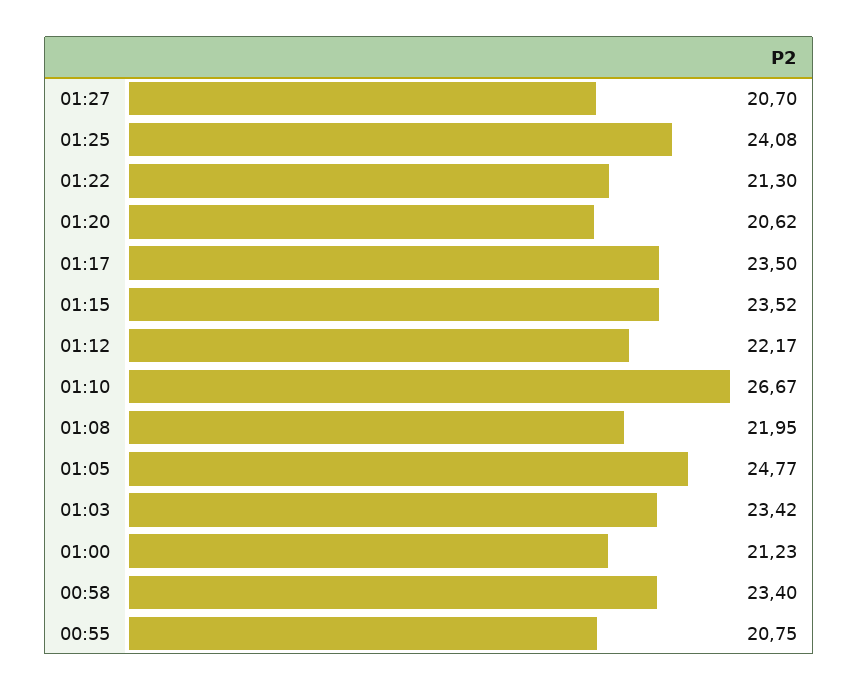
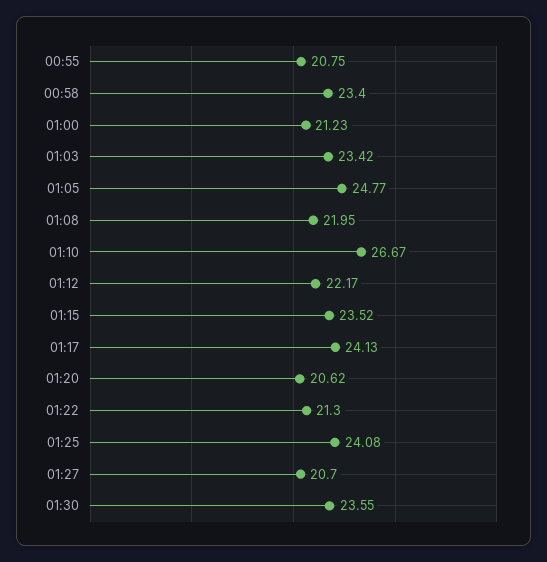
01:17: 23.5 -> 24.13
01:30: none -> 23.55

